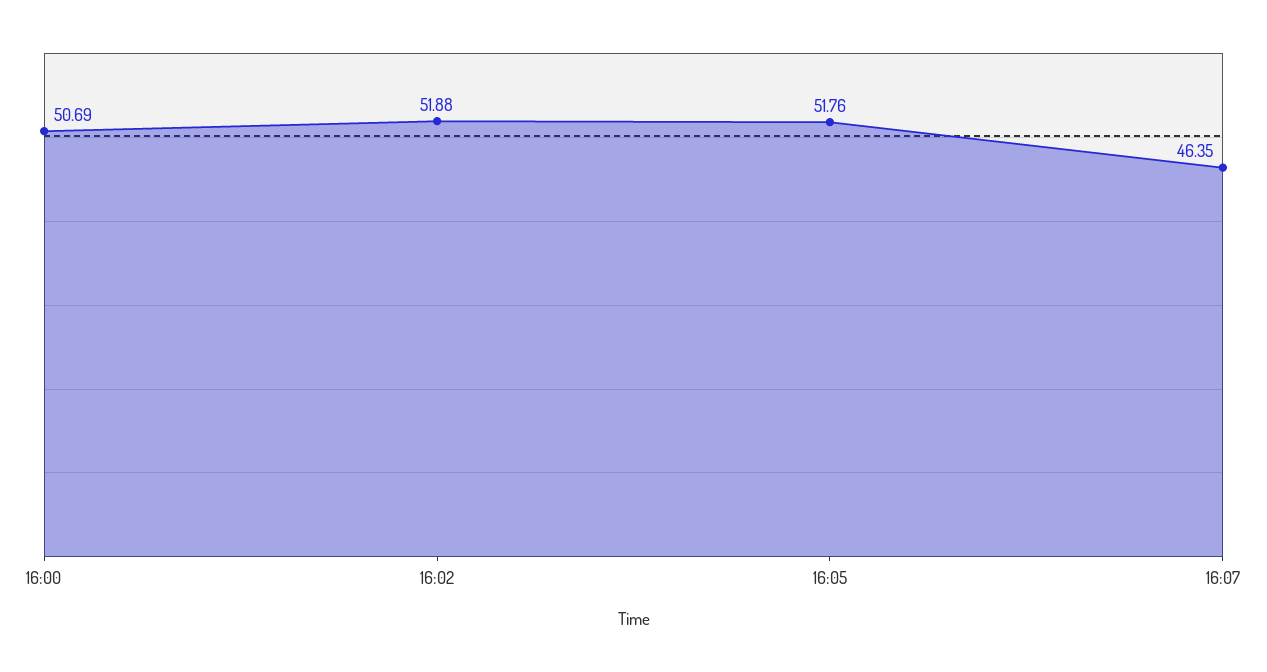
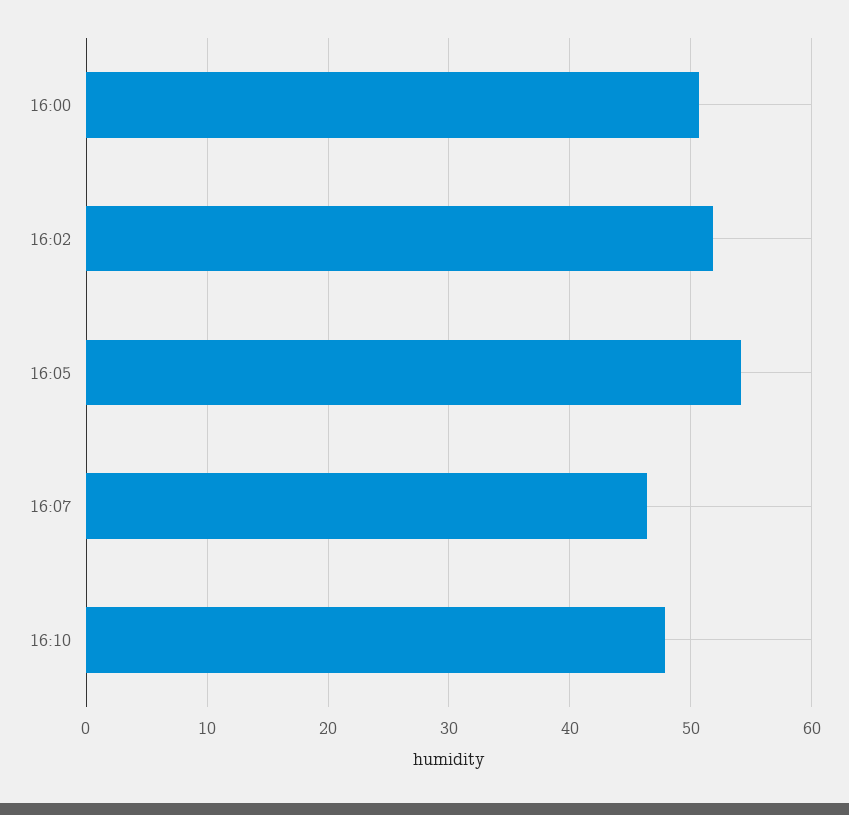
16:05: 51.76 -> 54
16:10: none -> 48

